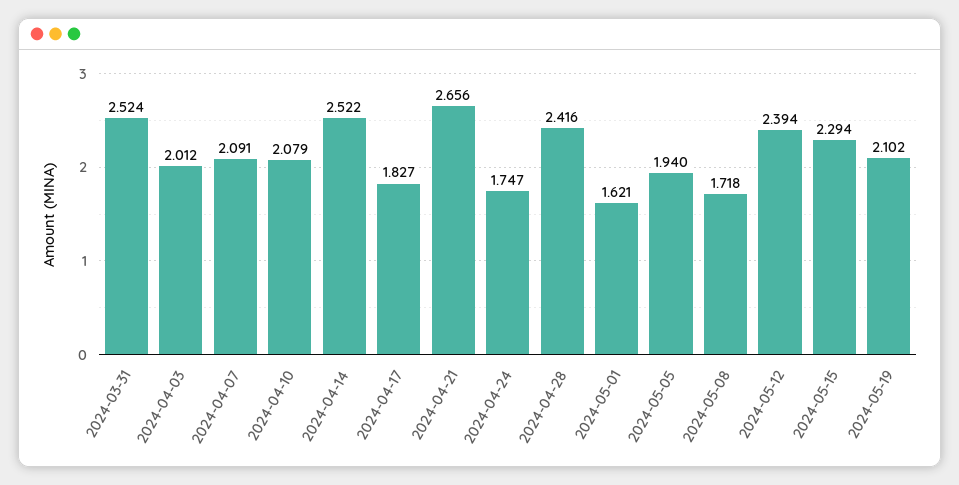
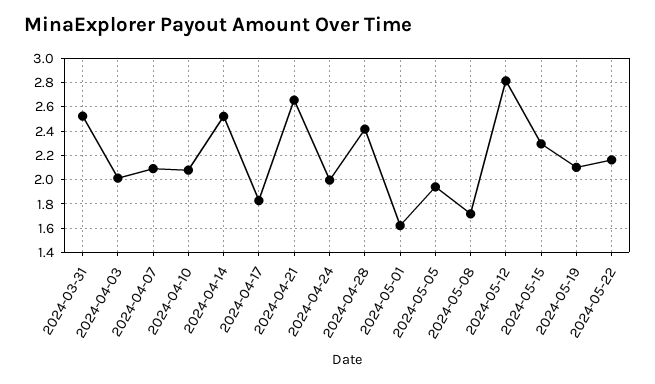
2024-04-24: 1.747 -> 2
2024-05-12: 2.394 -> 2.8
2024-05-22: none -> 2.15

